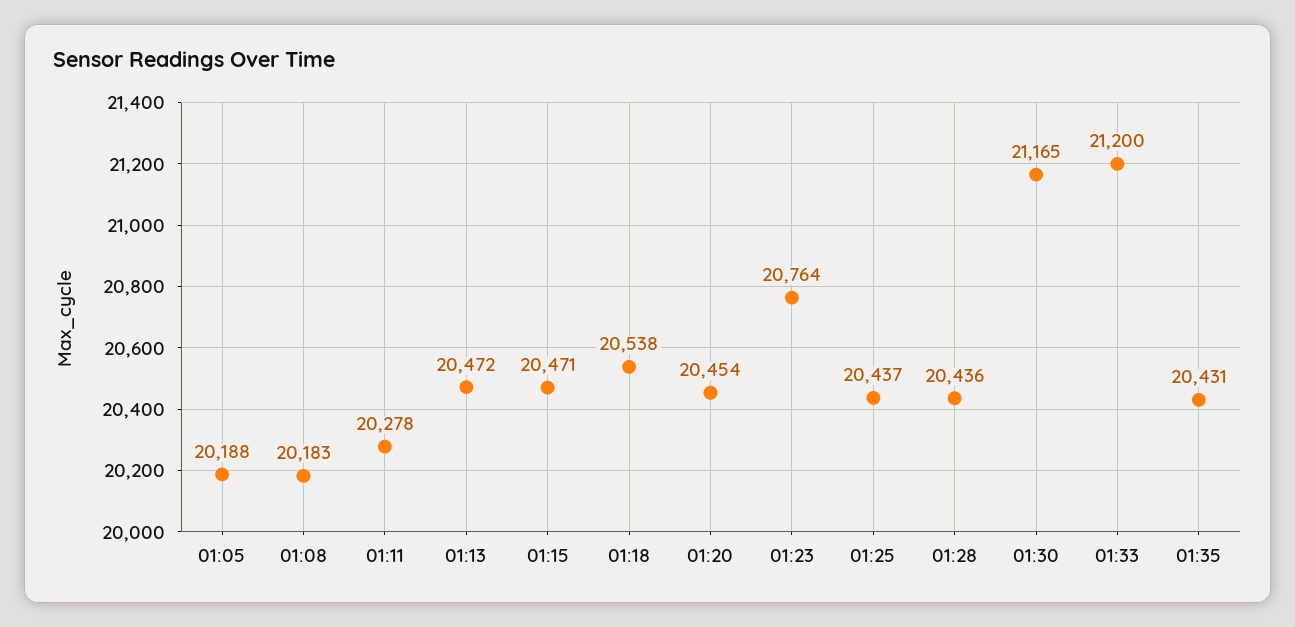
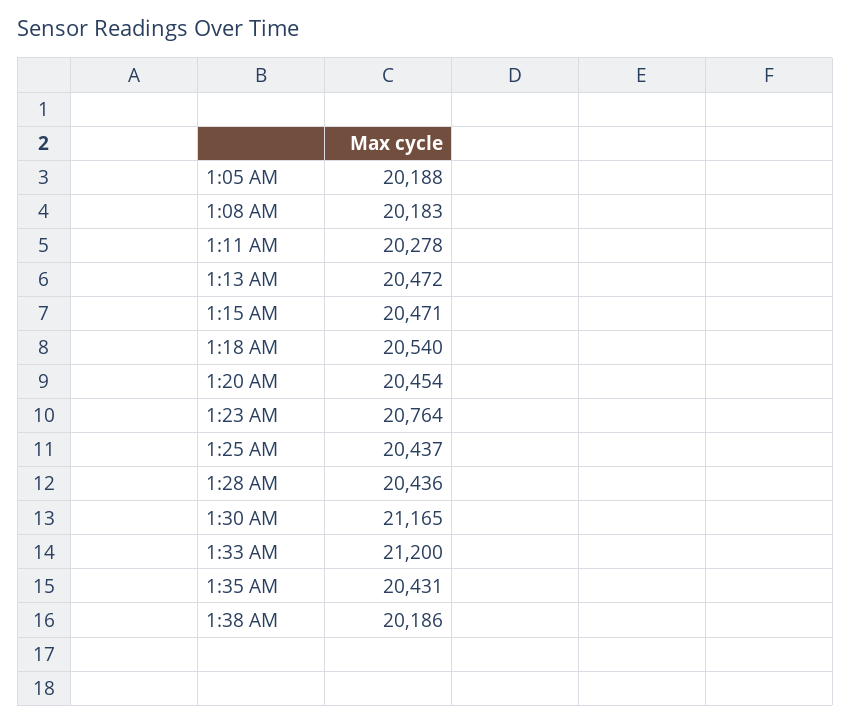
01:18: 20538 -> 20540
1:38 AM: none -> 20186

